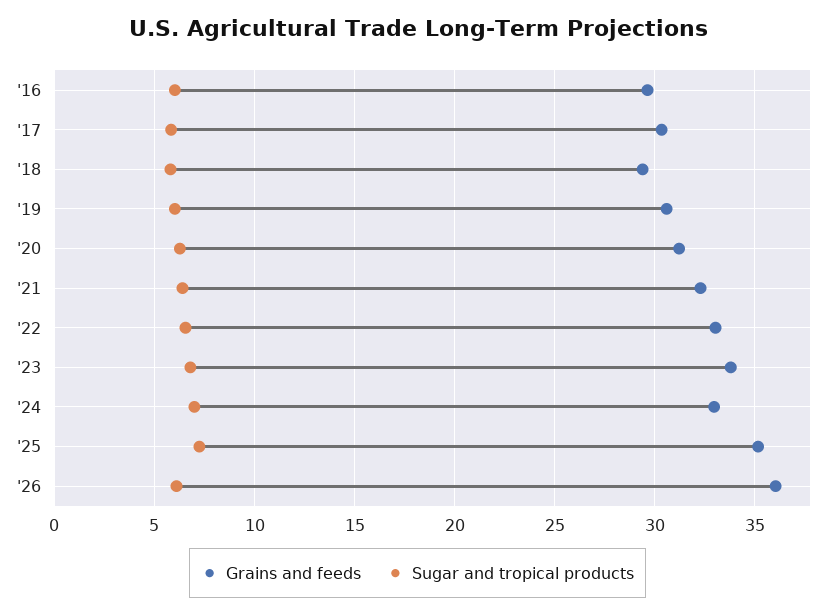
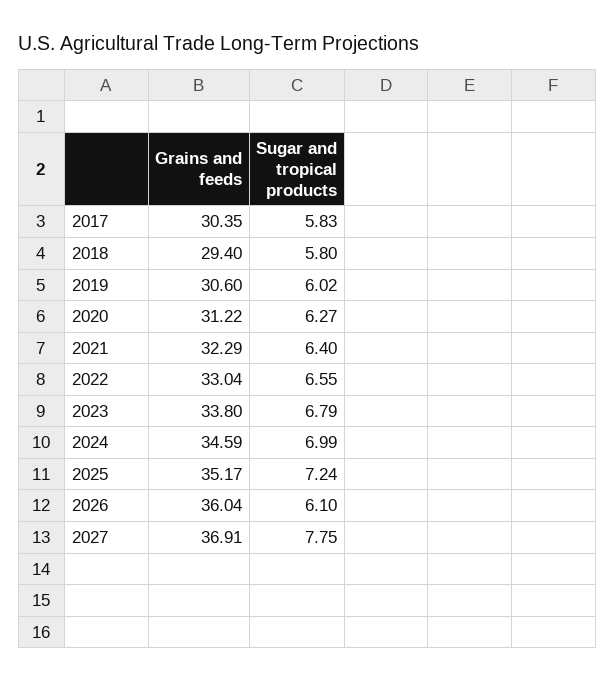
Grains and feeds, '16: 29.5 -> none
Sugar and tropical products, '16: 6 -> none
Grains and feeds, '24: 33 -> 34.59
Grains and feeds, 2027: none -> 36.91
Sugar and tropical products, 2027: none -> 7.75

